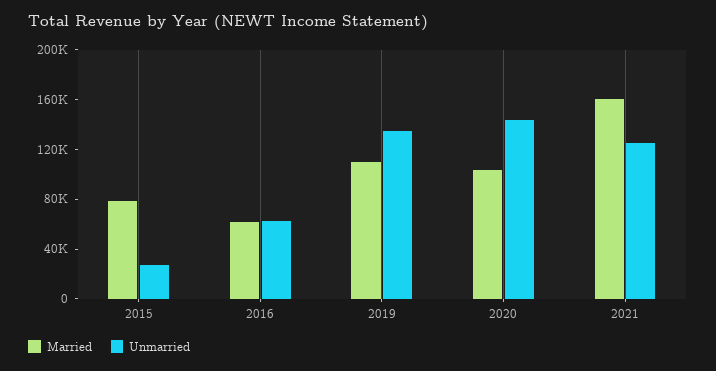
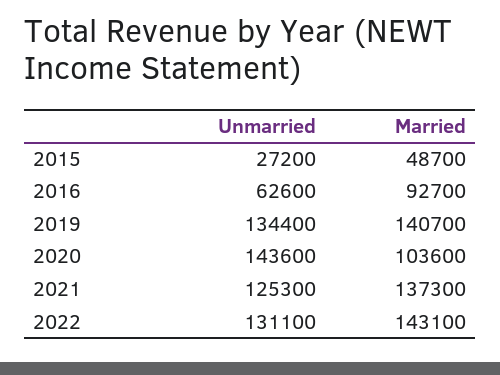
Married, 2015: 80000 -> 48700
Married, 2016: 60000 -> 92700
Married, 2019: 110000 -> 140700
Married, 2021: 160000 -> 137300
Unmarried, 2022: none -> 131100
Married, 2022: none -> 143100

